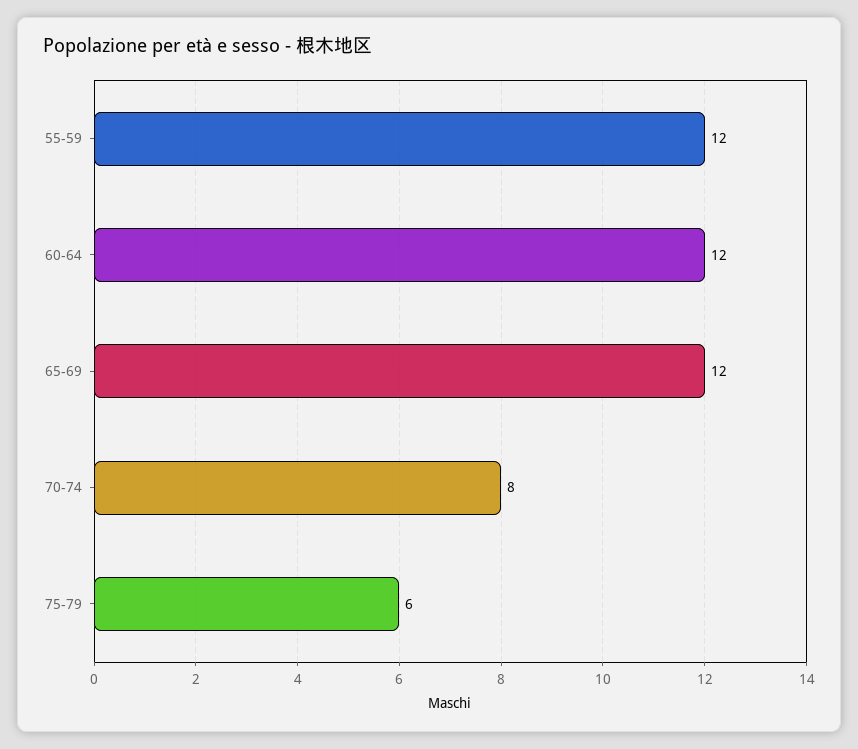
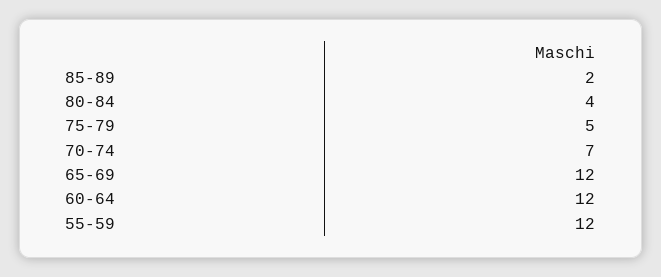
70-74: 8 -> 7
75-79: 6 -> 5
85-89: none -> 2
80-84: none -> 4

